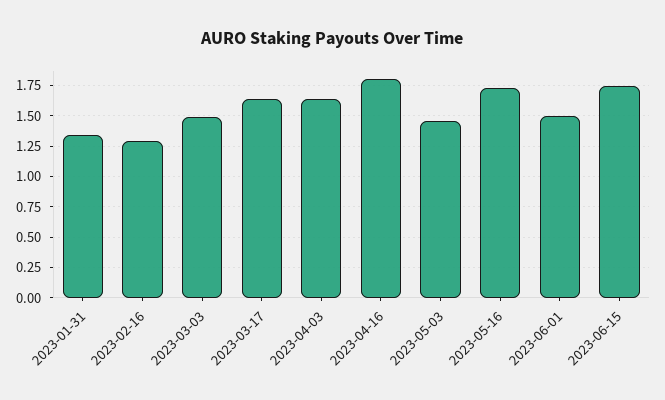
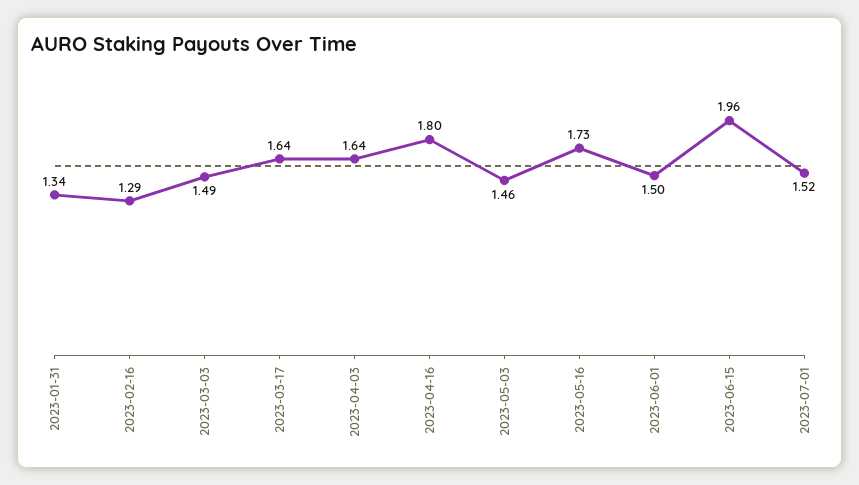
2023-06-15: 1.75 -> 1.96
2023-07-01: none -> 1.52

